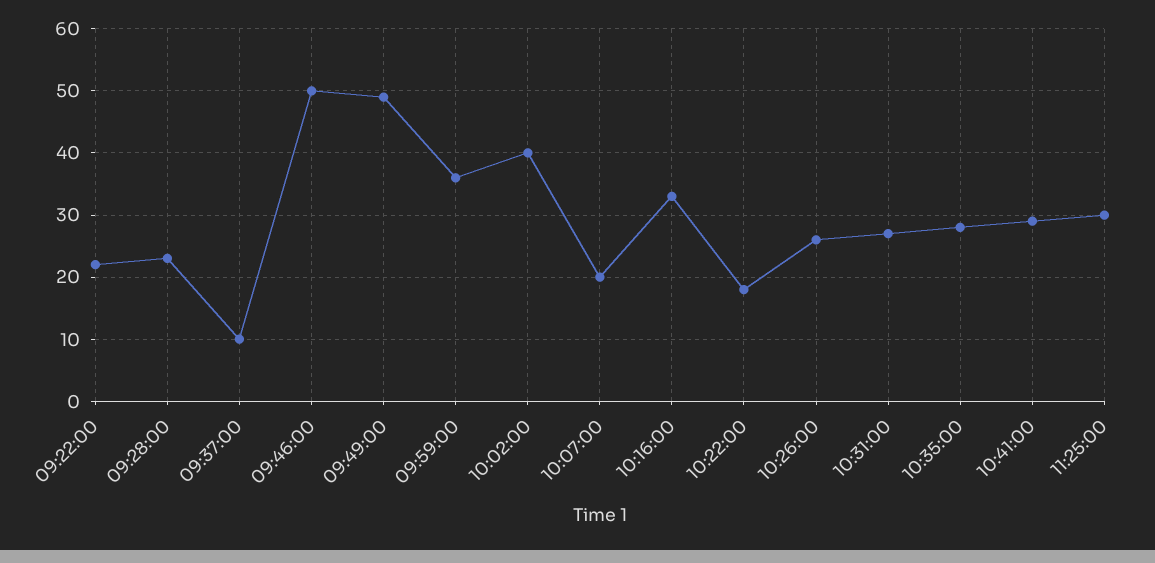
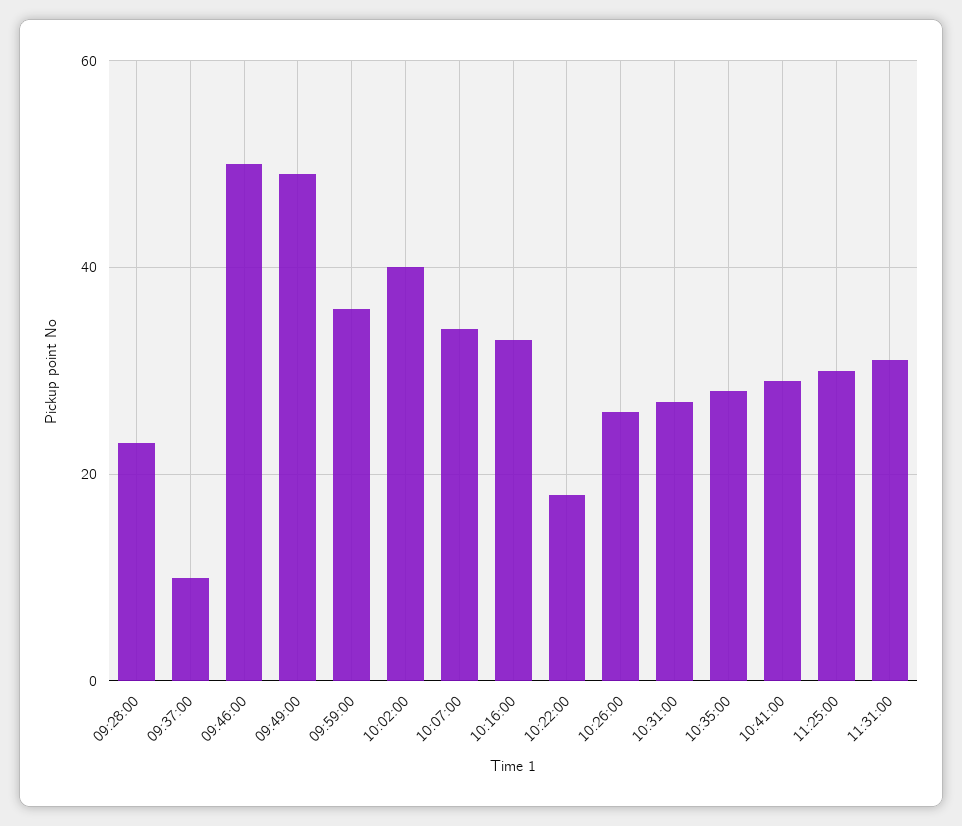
09:22:00: 22 -> none
10:07:00: 20 -> 35
11:31:00: none -> 30

